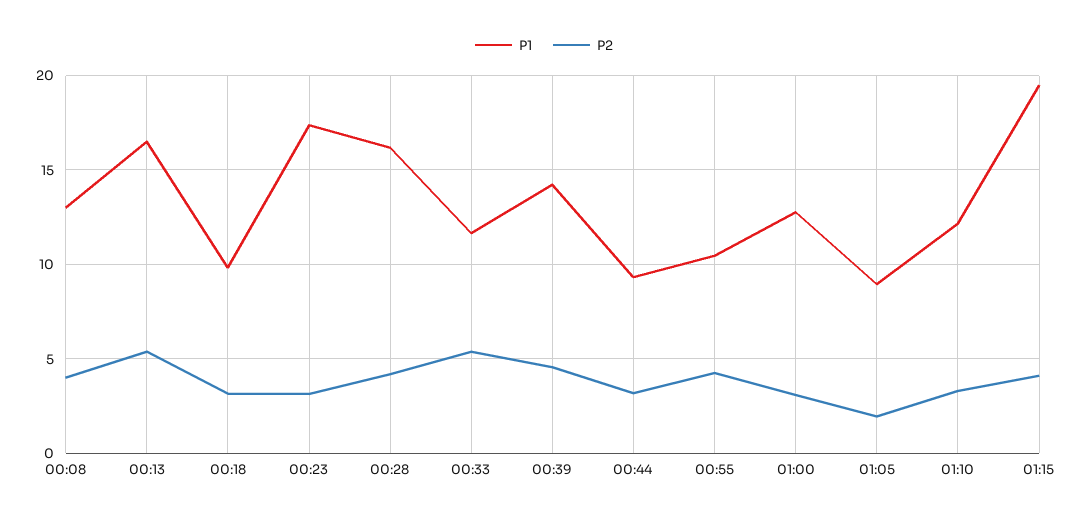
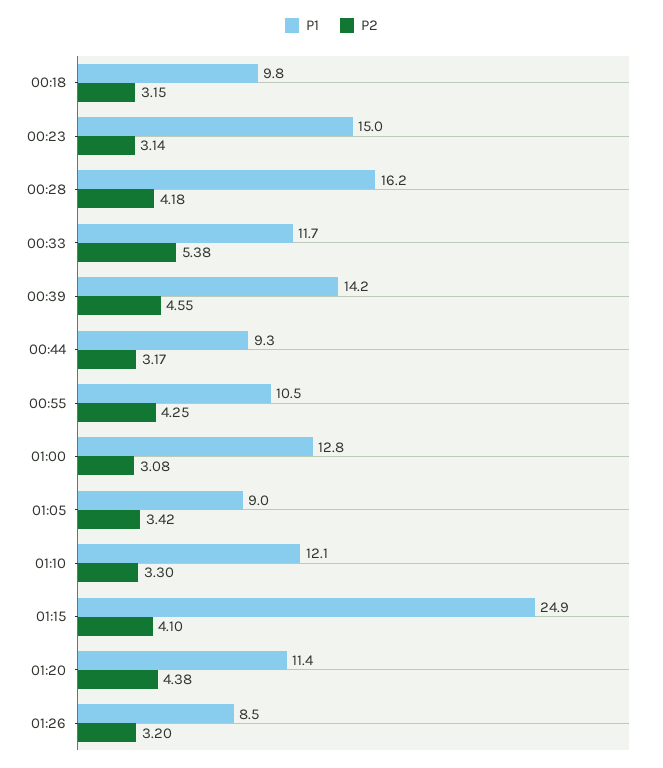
P1, 00:08: 13 -> none
P2, 00:08: 4 -> none
P1, 00:13: 16.5 -> none
P2, 00:13: 5.5 -> none
P1, 00:23: 17.5 -> 15
P2, 01:05: 2 -> 3.42
P1, 01:15: 19.5 -> 24.9
P1, 01:20: none -> 11.4
P2, 01:20: none -> 4.38
P1, 01:26: none -> 8.5
P2, 01:26: none -> 3.2

